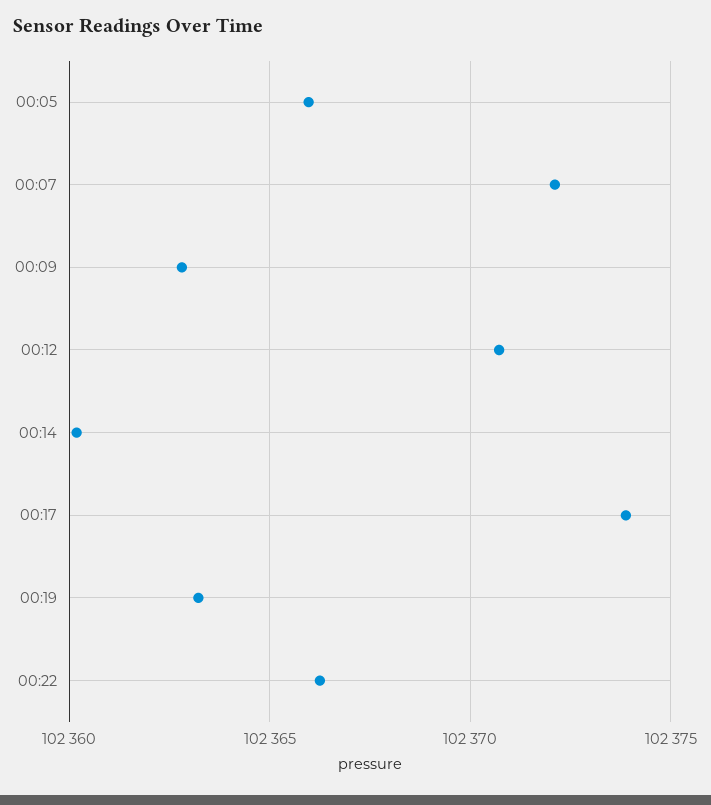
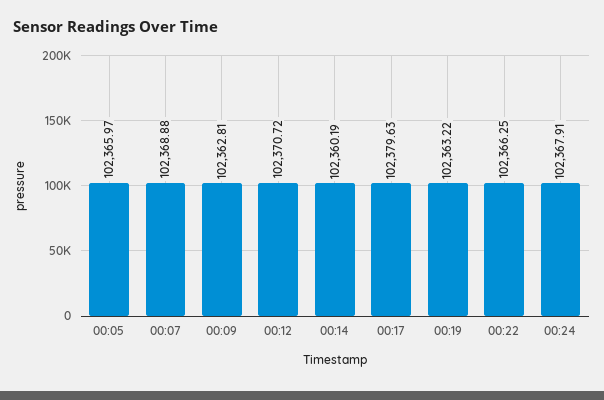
00:07: 102372 -> 102368.88
00:17: 102374 -> 102379.63
00:24: none -> 102367.91

